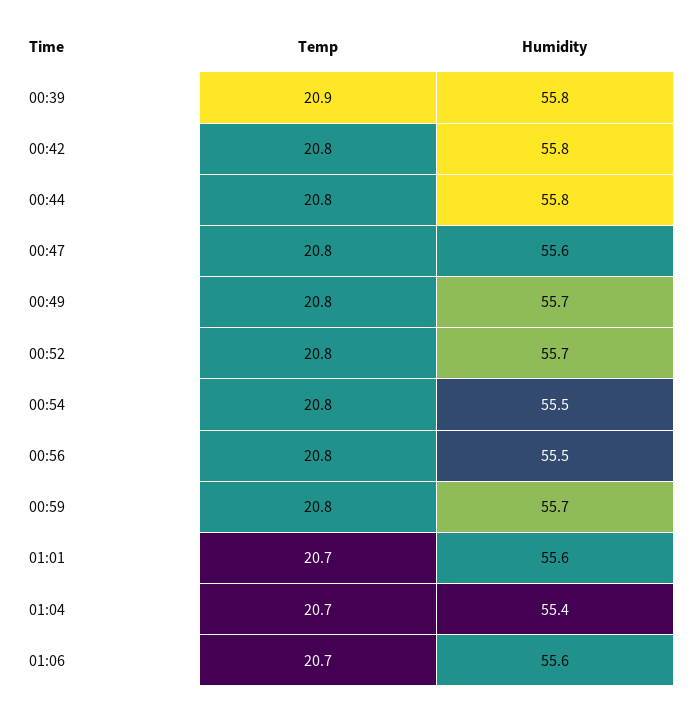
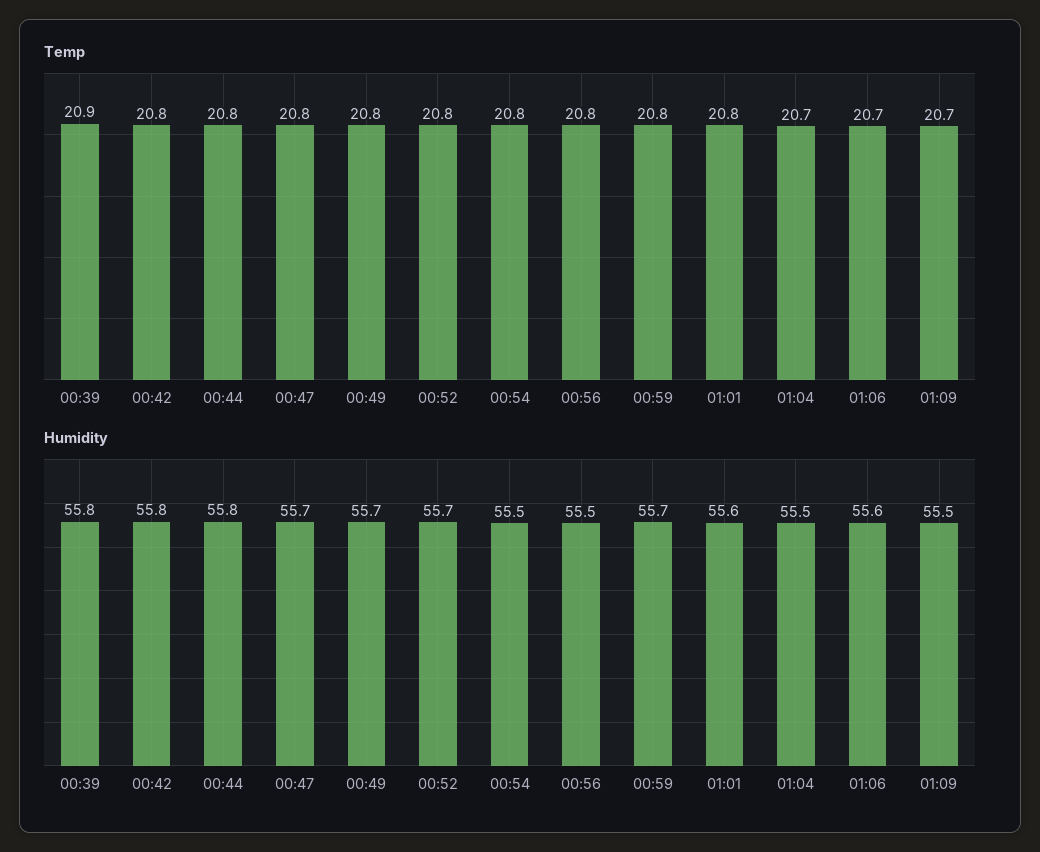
Humidity, 00:47: 55.6 -> 55.7
Temp, 01:01: 20.7 -> 20.8
Humidity, 01:04: 55.4 -> 55.5
Temp, 01:09: none -> 20.7
Humidity, 01:09: none -> 55.5

